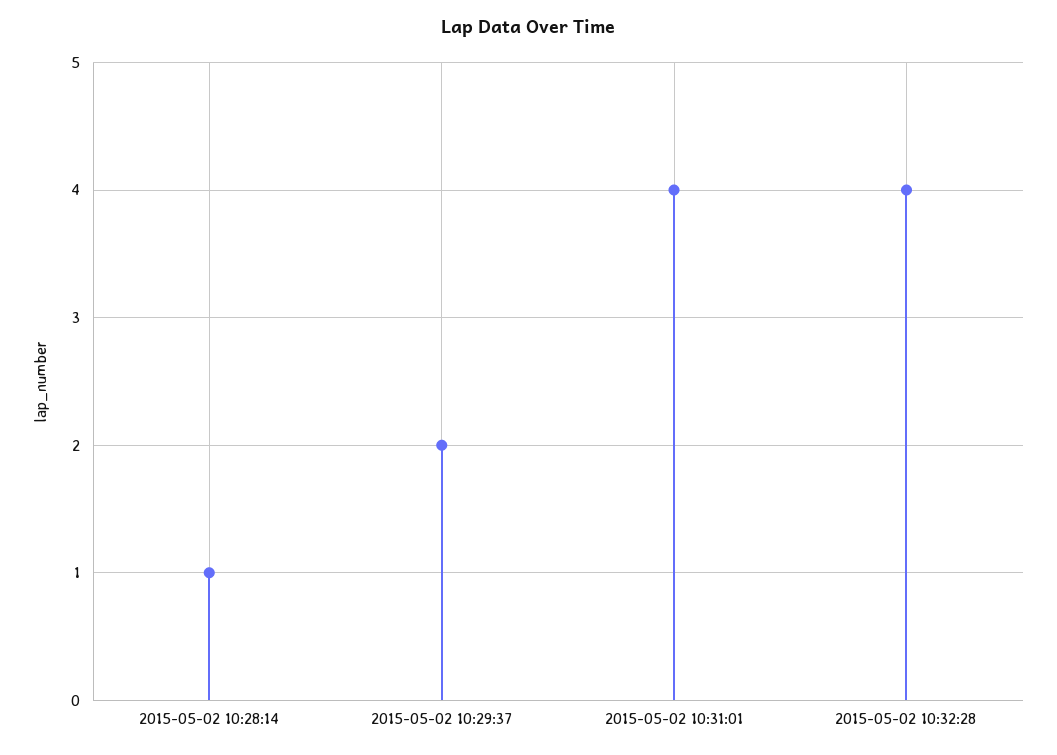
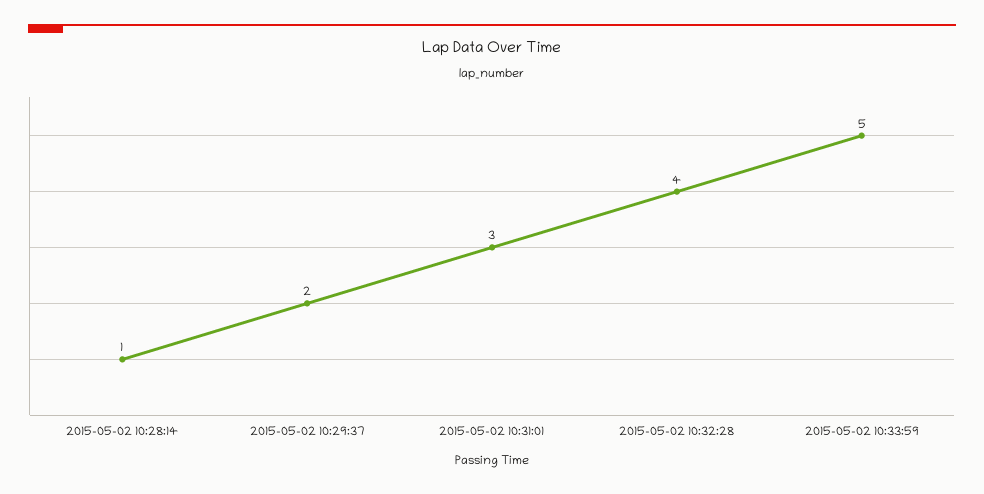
2015-05-02 10:31:01: 4 -> 3
2015-05-02 10:33:59: none -> 5

